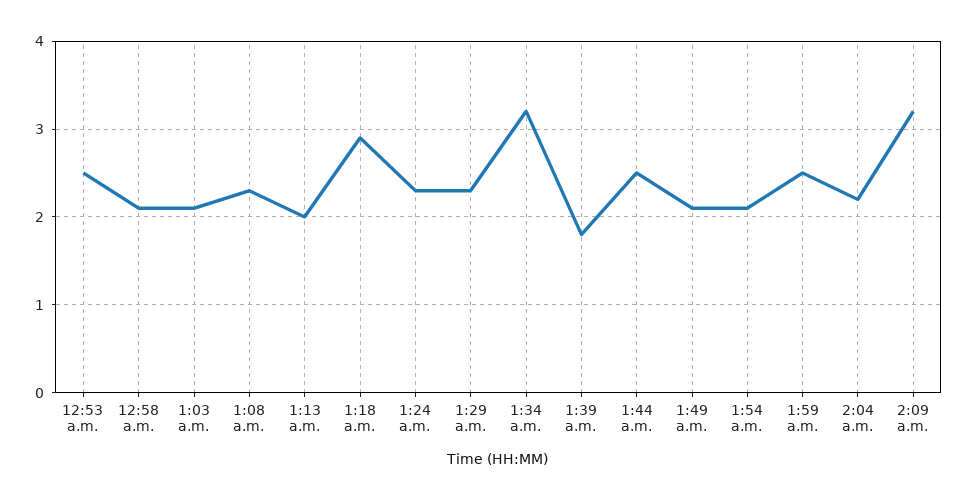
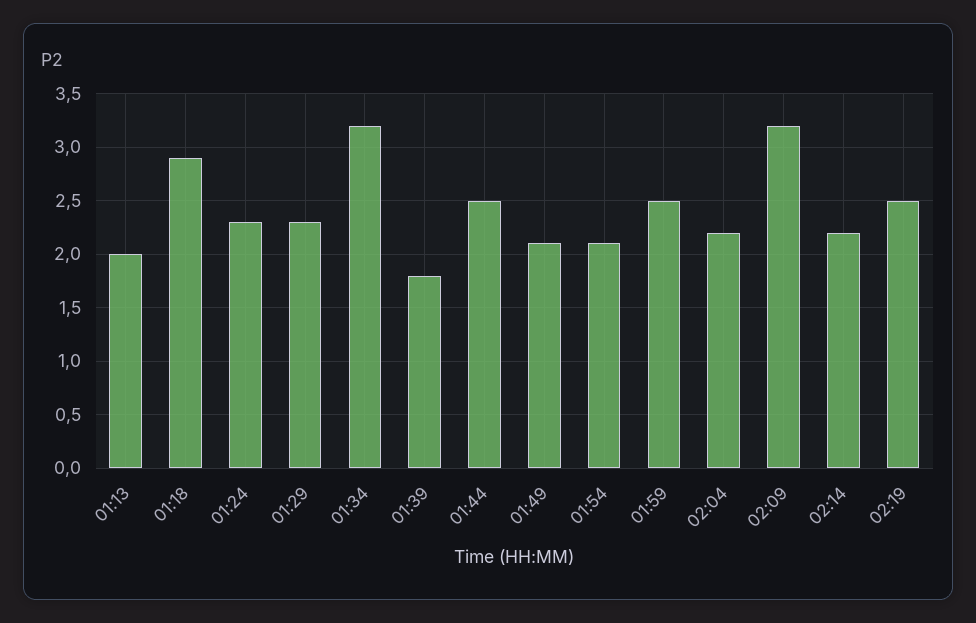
12:53 a.m.: 2.5 -> none
12:58 a.m.: 2.1 -> none
1:03 a.m.: 2.1 -> none
1:08 a.m.: 2.3 -> none
02:14: none -> 2.2
02:19: none -> 2.5

